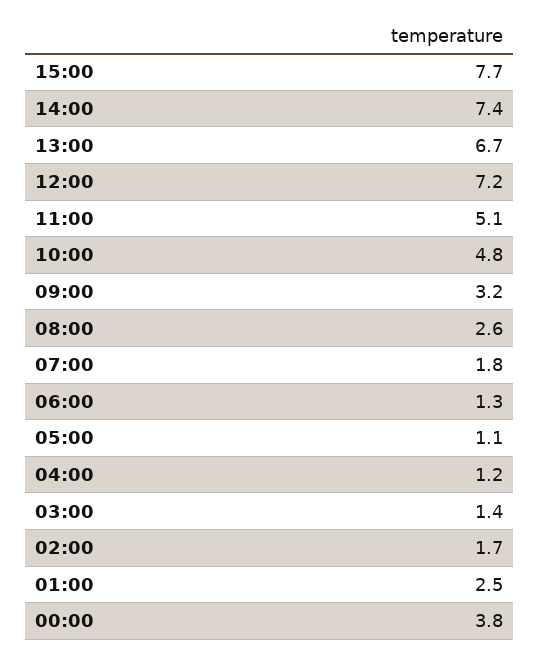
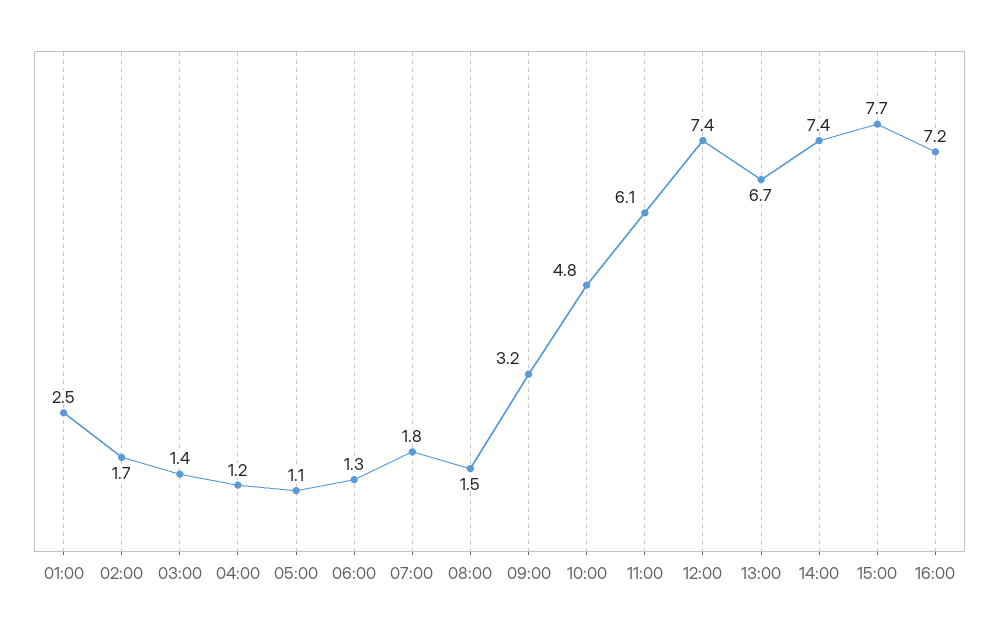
12:00: 7.2 -> 7.4
11:00: 5.1 -> 6.1
08:00: 2.6 -> 1.5
00:00: 3.8 -> none
16:00: none -> 7.2

